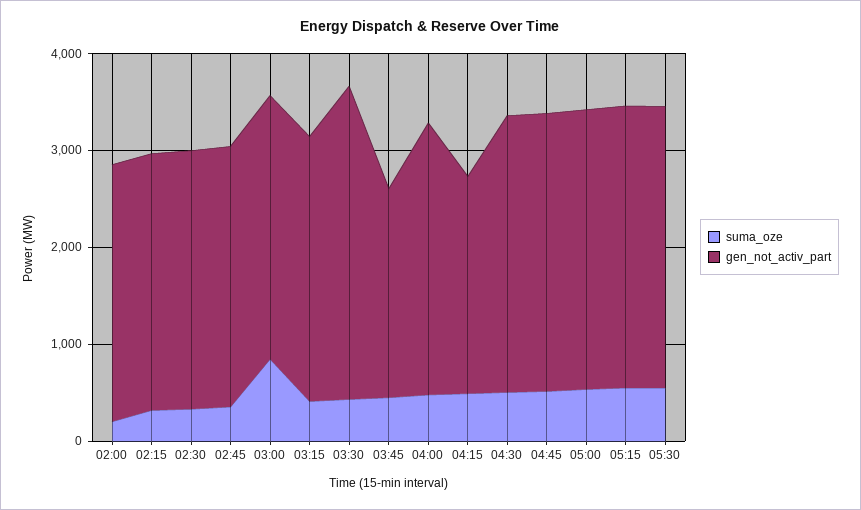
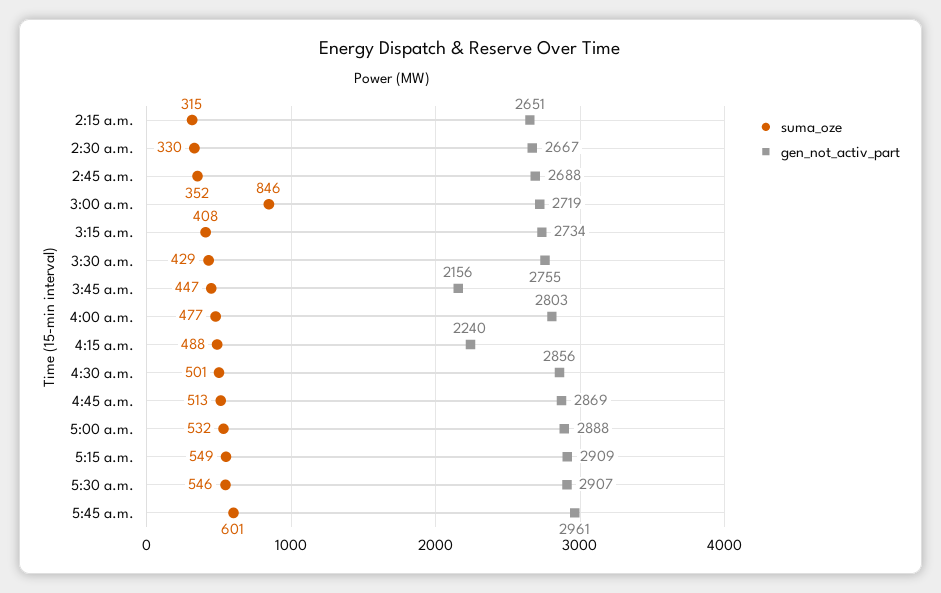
suma_oze, 02:00: 200 -> none
gen_not_activ_part, 02:00: 2600 -> none
gen_not_activ_part, 03:30: 3200 -> 2755
suma_oze, 5:45 a.m.: none -> 601
gen_not_activ_part, 5:45 a.m.: none -> 2961

